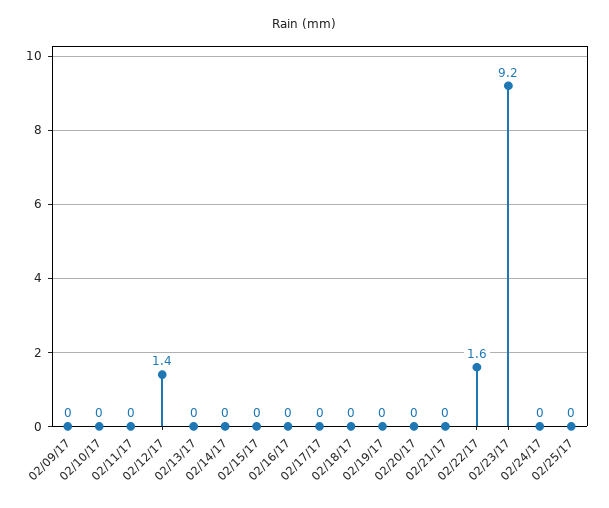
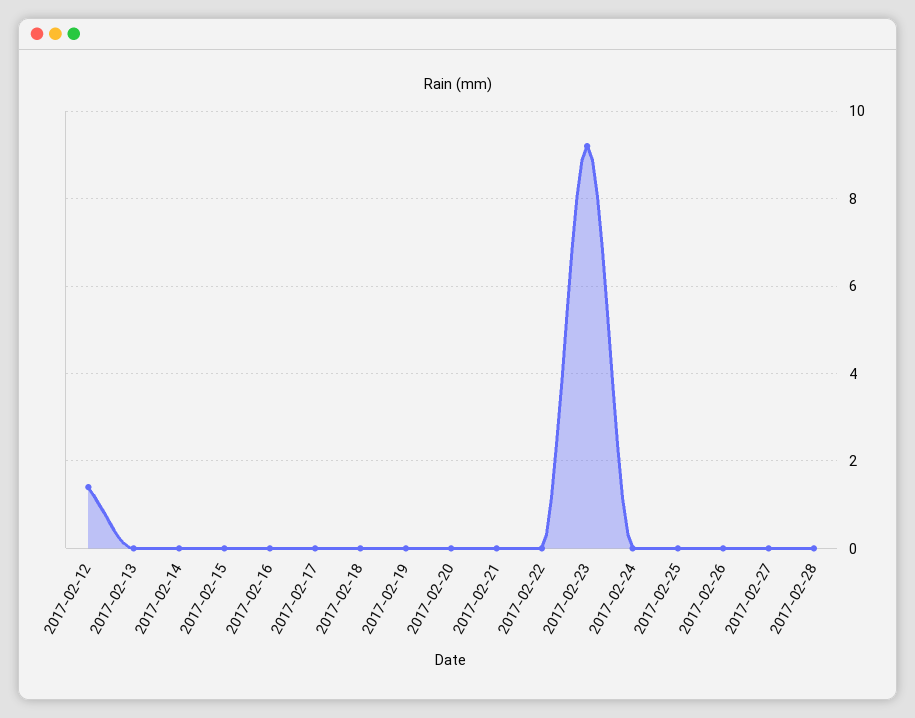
02/09/17: 0 -> none
02/10/17: 0 -> none
02/11/17: 0 -> none
02/22/17: 1.6 -> 0
2017-02-26: none -> 0
2017-02-27: none -> 0
2017-02-28: none -> 0

